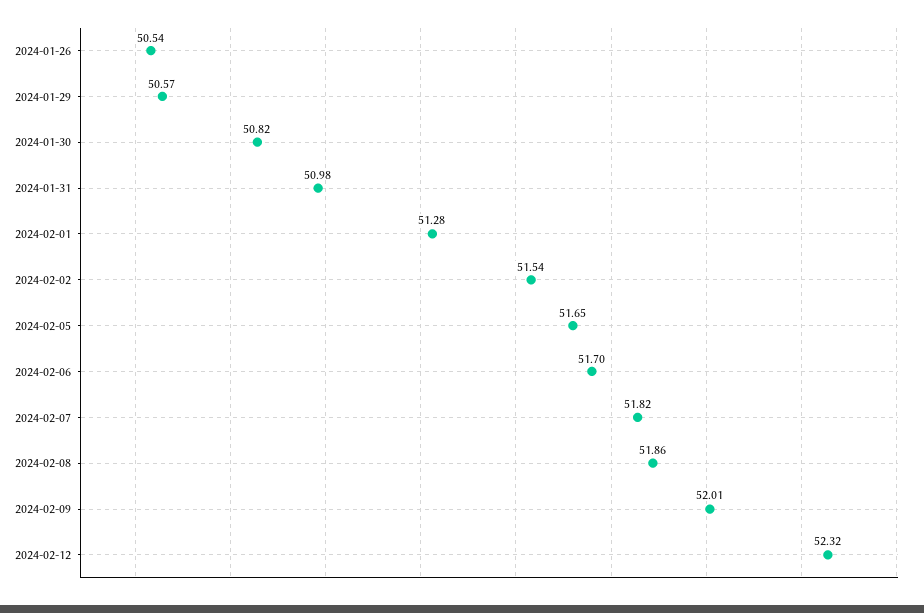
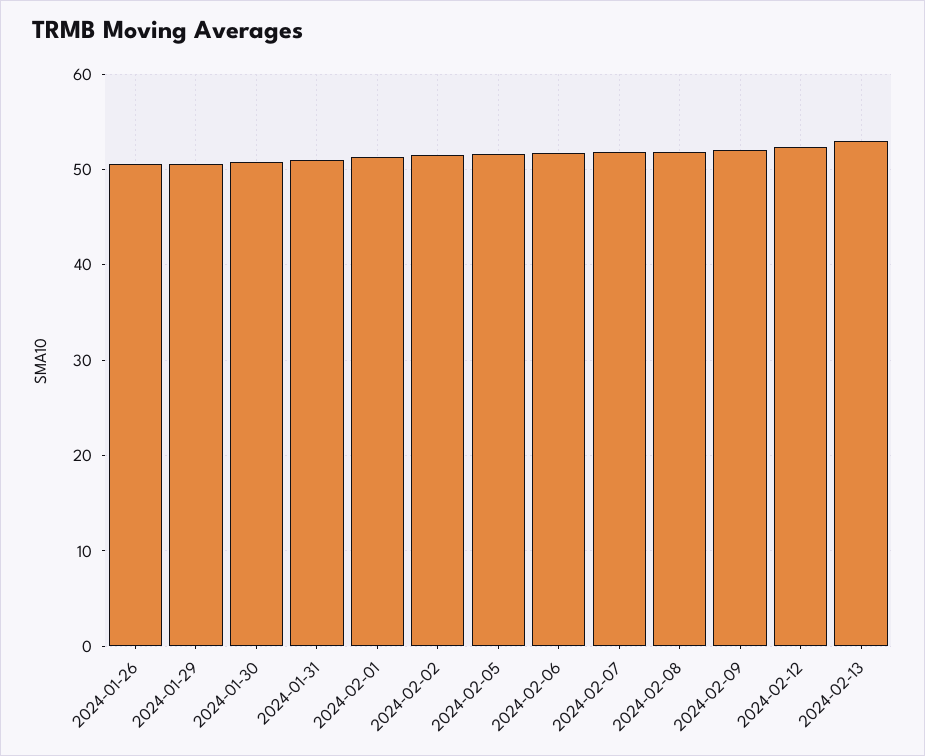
2024-02-13: none -> 53

